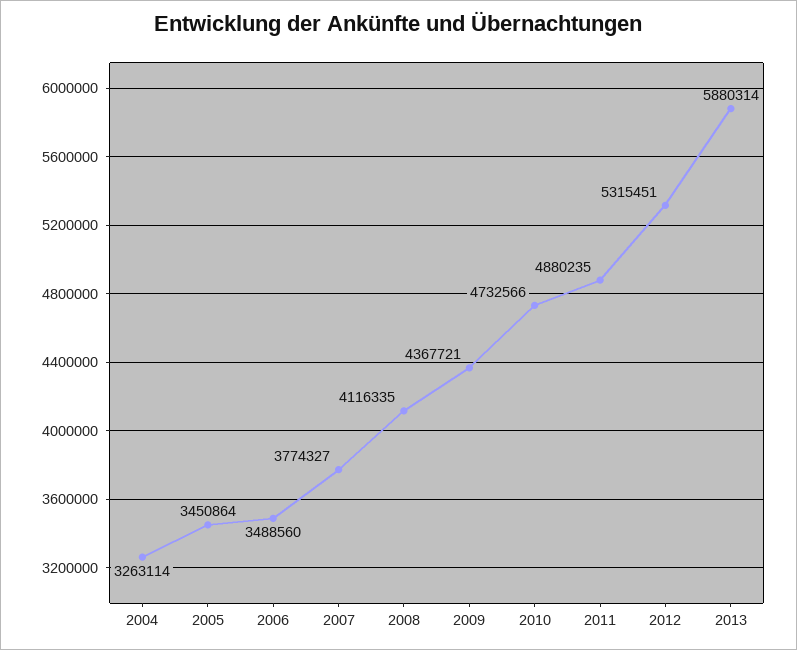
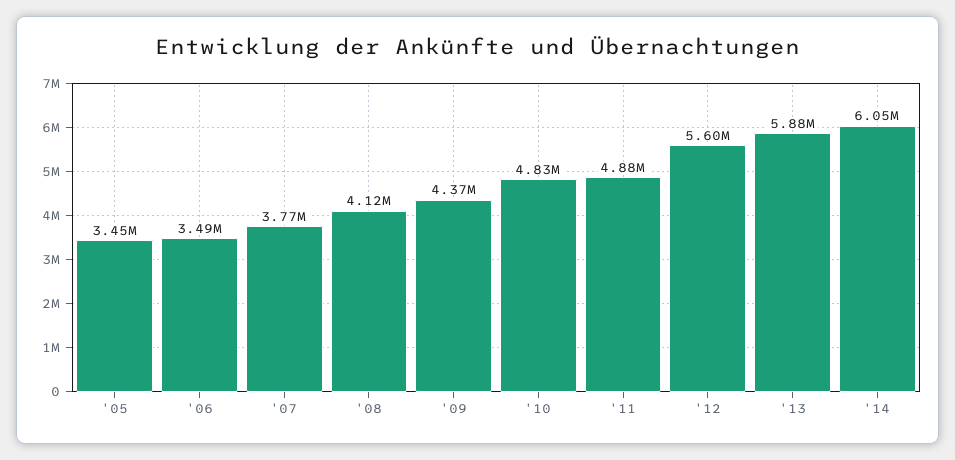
2004: 3263114 -> none
2010: 4732566 -> 4830000
2012: 5315451 -> 5600000
'14: none -> 6050000

